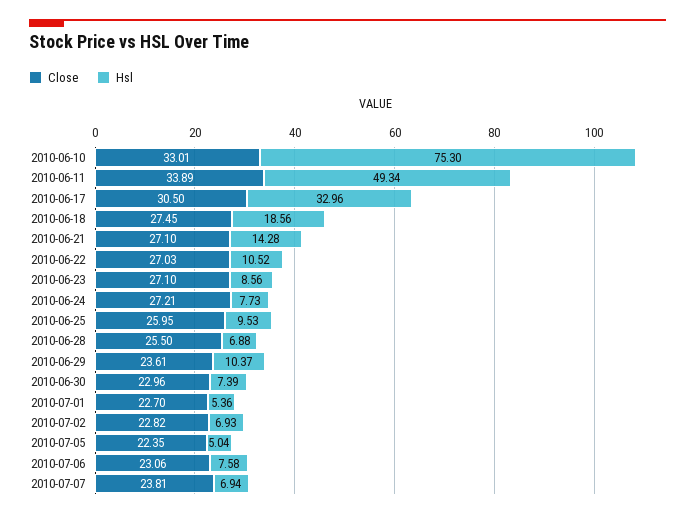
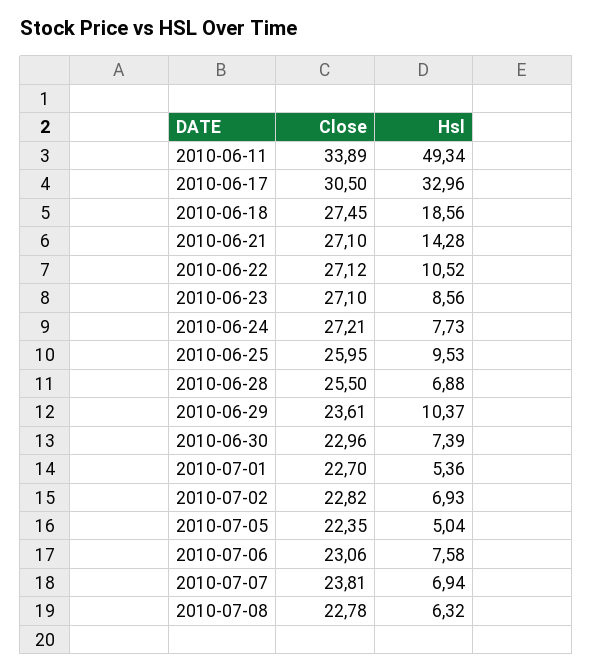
Close, 2010-06-10: 33.01 -> none
Hsl, 2010-06-10: 75.3 -> none
Close, 2010-06-22: 27.03 -> 27.12
Close, 2010-07-08: none -> 22.78
Hsl, 2010-07-08: none -> 6.32

